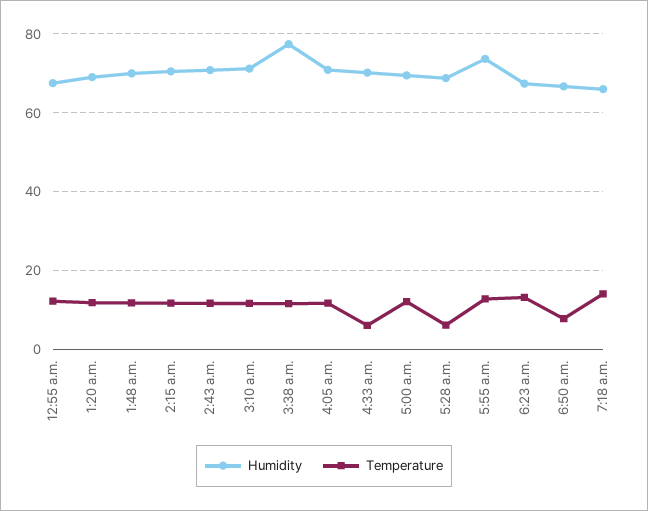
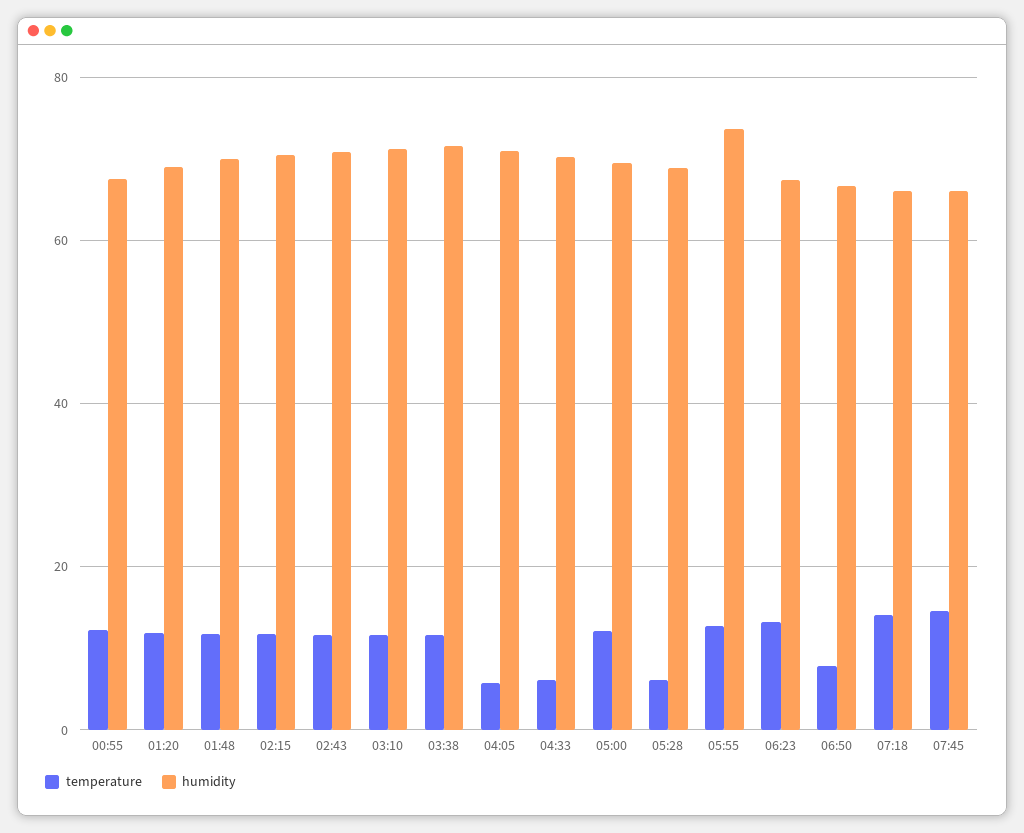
Humidity, 3:38 a.m.: 78 -> 72
Temperature, 4:05 a.m.: 12 -> 6
Temperature, 07:45: none -> 14
Humidity, 07:45: none -> 66

